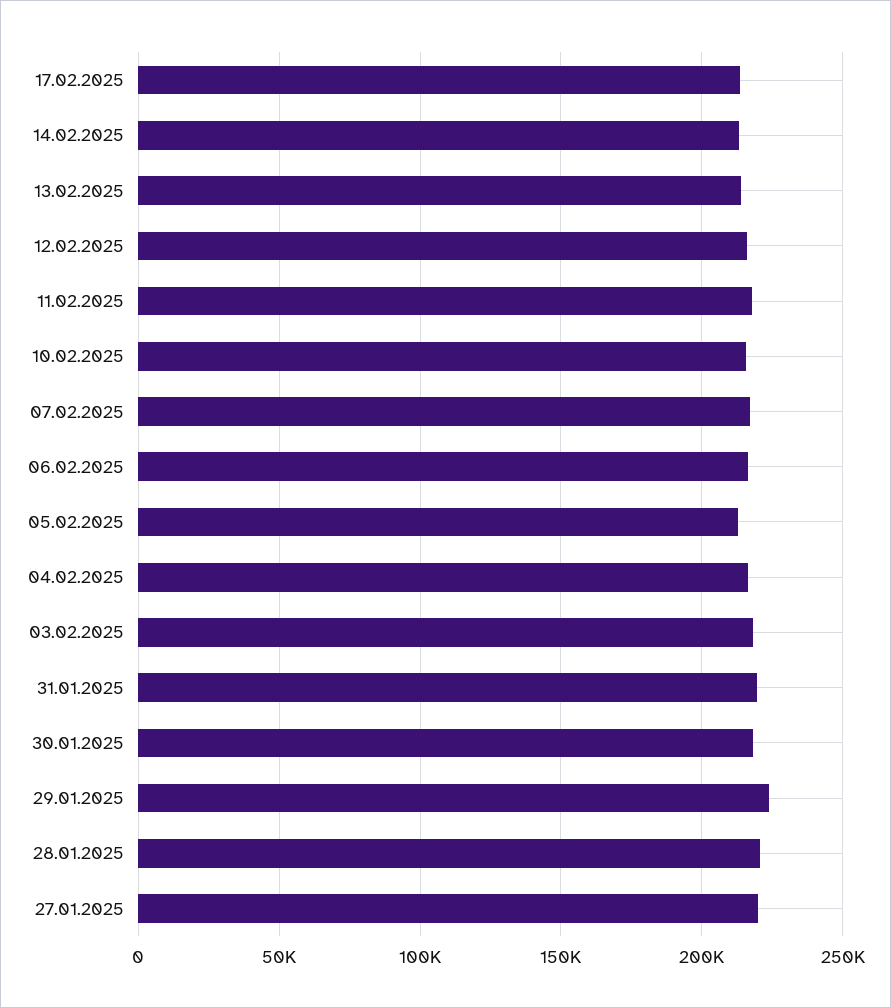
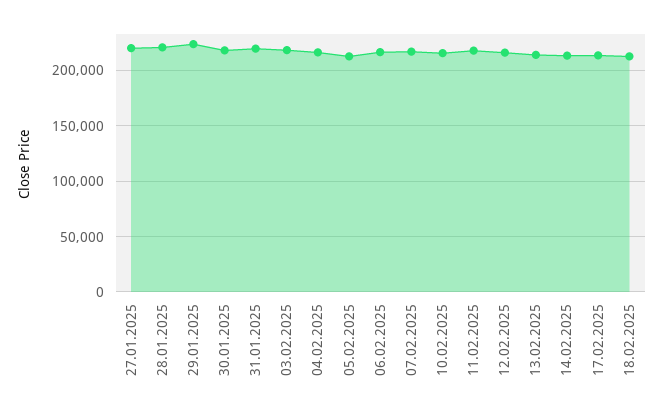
18.02.2025: none -> 210000

